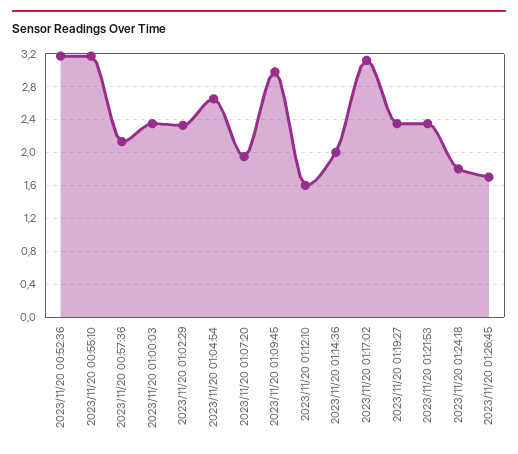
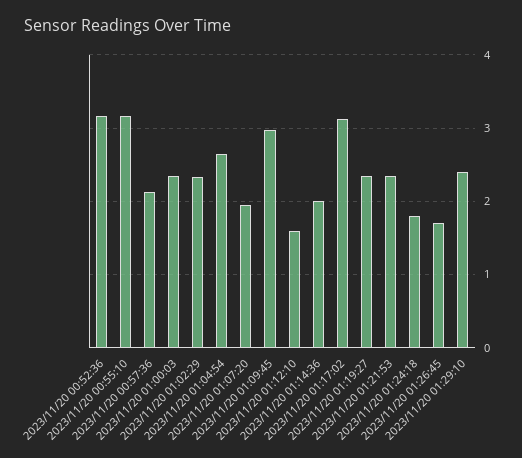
2023/11/20 01:29:10: none -> 2.4

